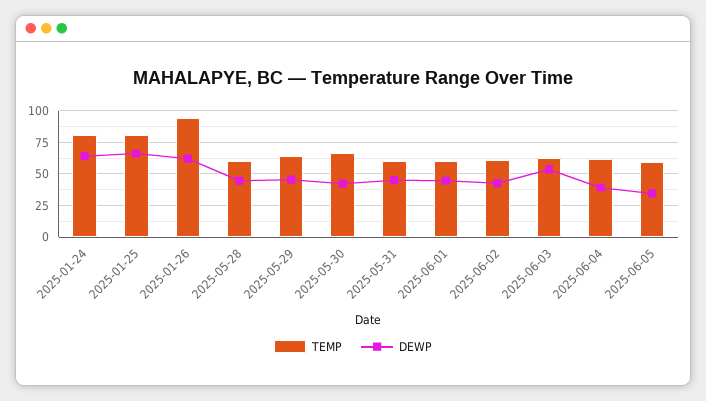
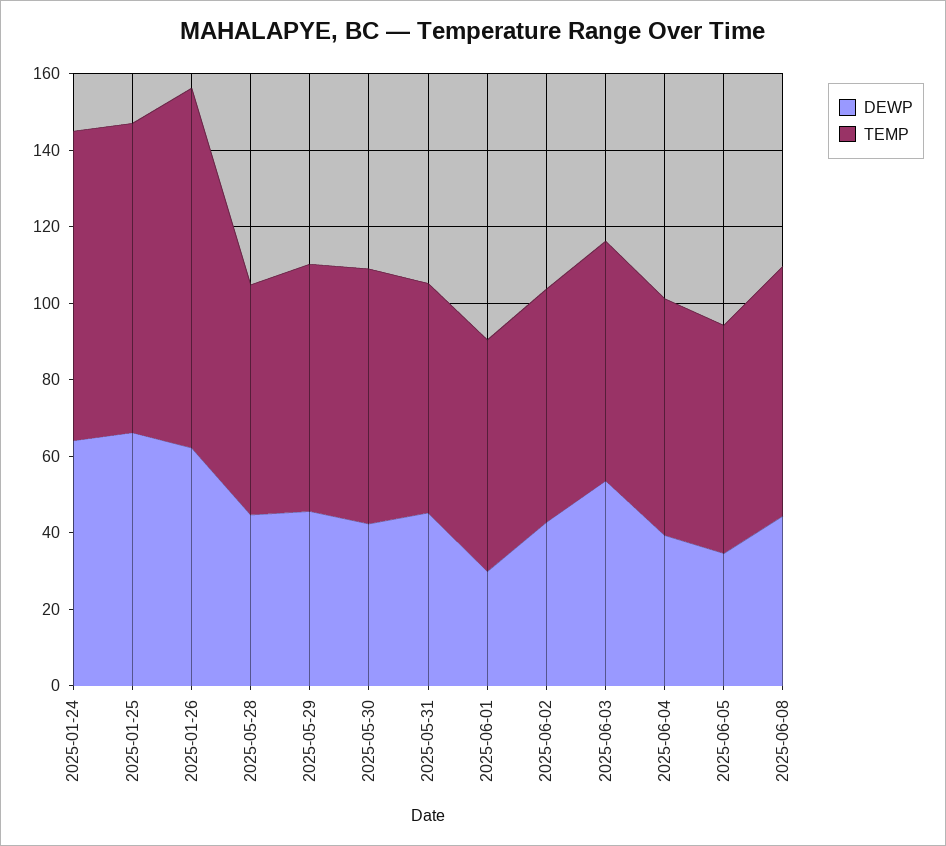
DEWP, 2025-06-01: 45 -> 30
DEWP, 2025-06-08: none -> 45
TEMP, 2025-06-08: none -> 65

